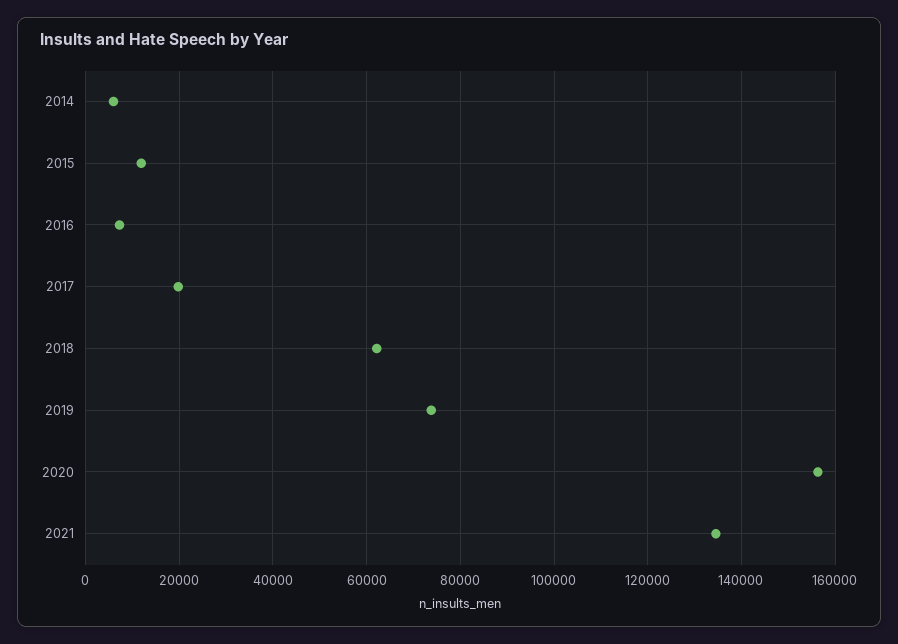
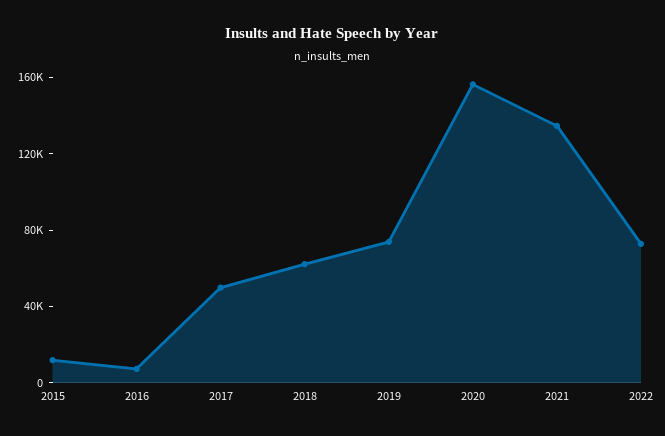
2014: 6000 -> none
2017: 20000 -> 50000
2022: none -> 70000

